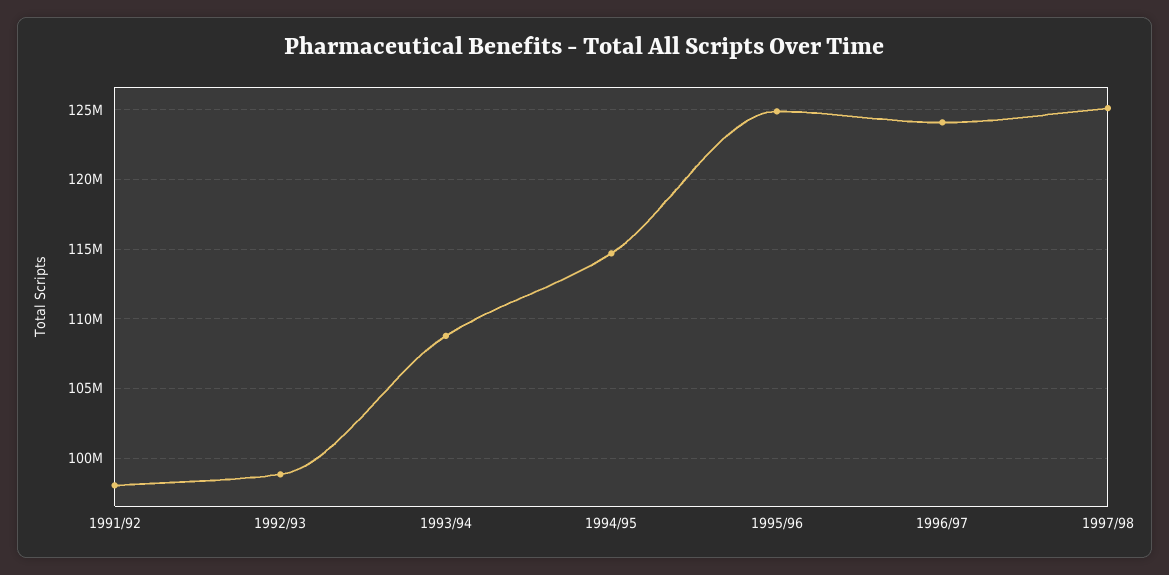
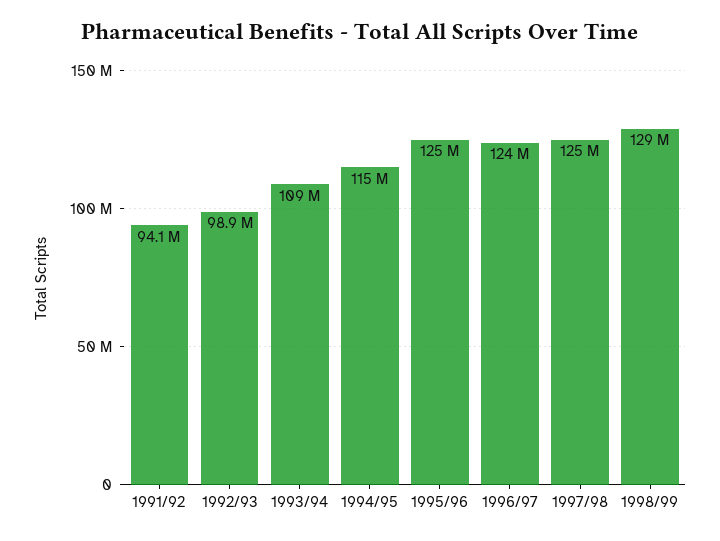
1991/92: 98000000 -> 94100000
1998/99: none -> 129000000

